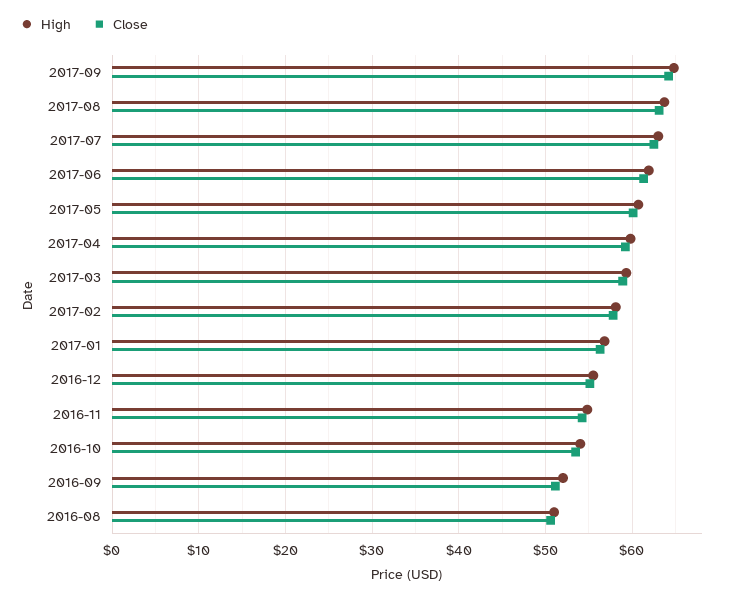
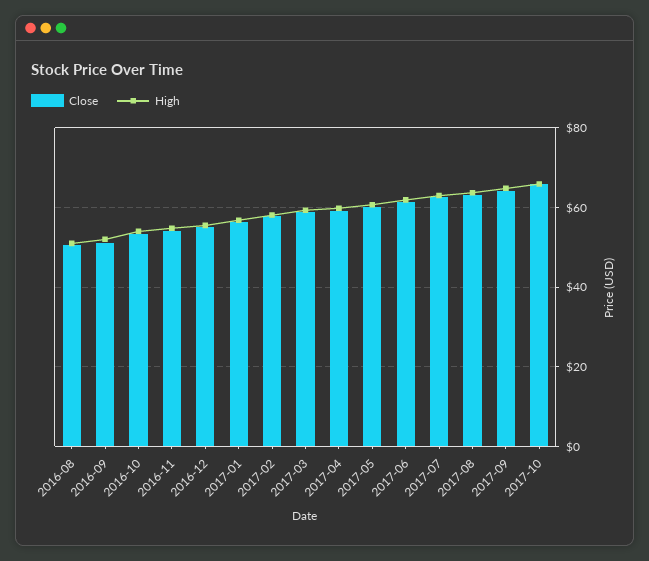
Close, 2017-10: none -> 66
High, 2017-10: none -> 66

